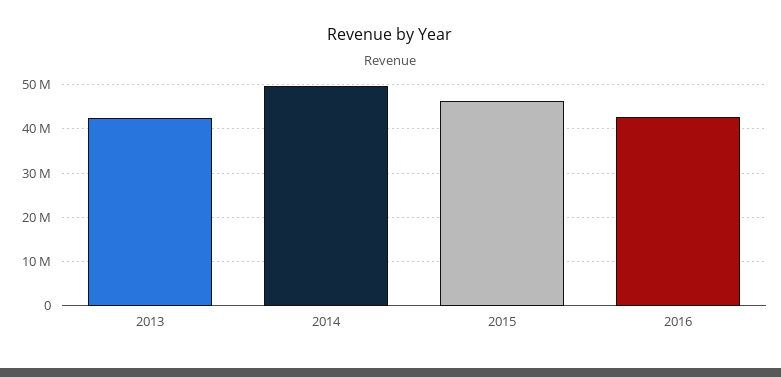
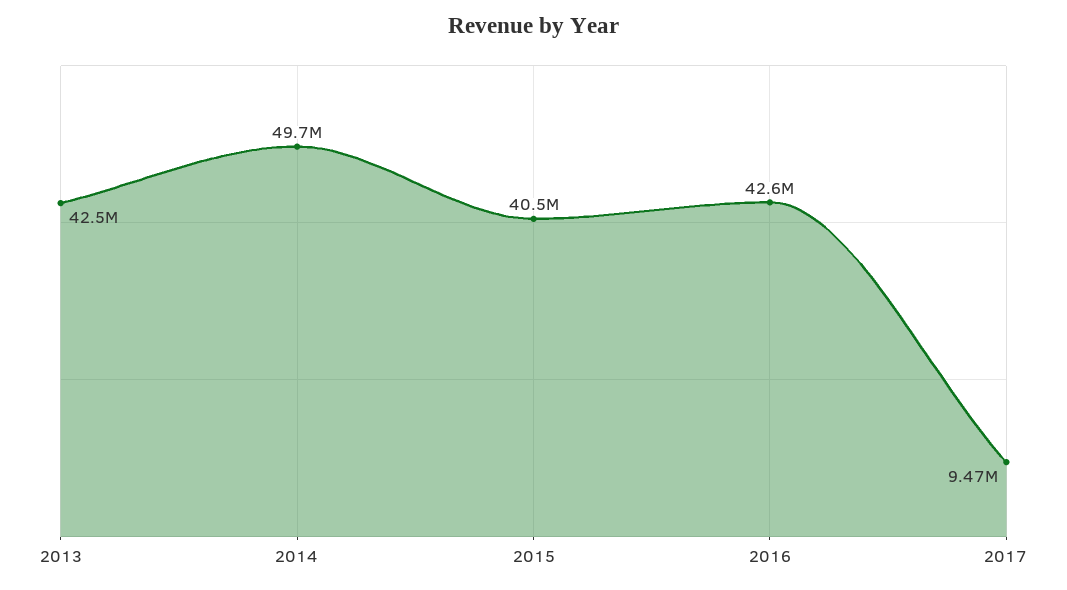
2015: 46000000 -> 40500000
2017: none -> 9470000

